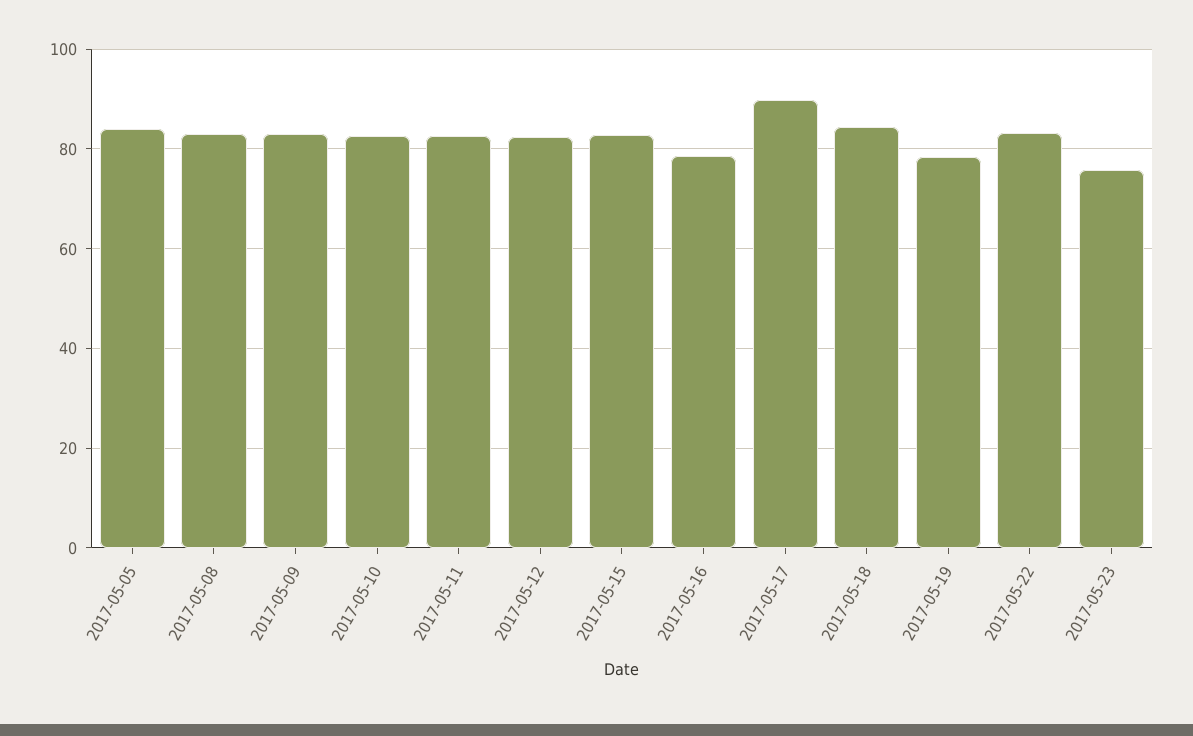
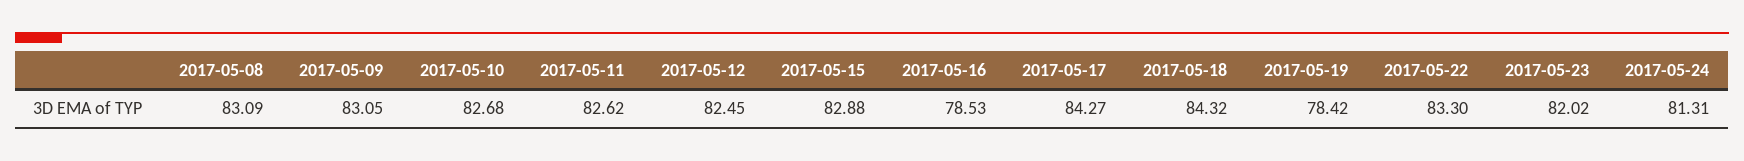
2017-05-05: 84 -> none
2017-05-17: 90 -> 84.27
2017-05-23: 76 -> 82.02
2017-05-24: none -> 81.31

